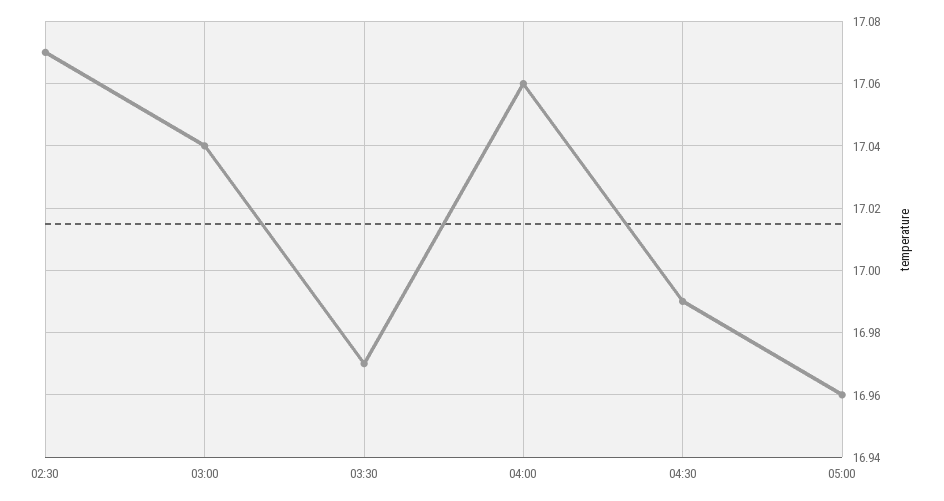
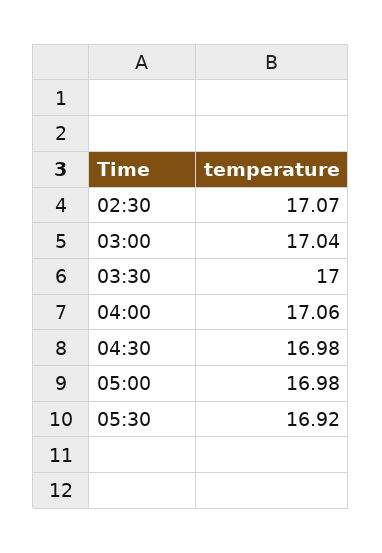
03:30: 16.97 -> 17
04:30: 16.99 -> 16.98
05:00: 16.96 -> 16.98
05:30: none -> 16.92

